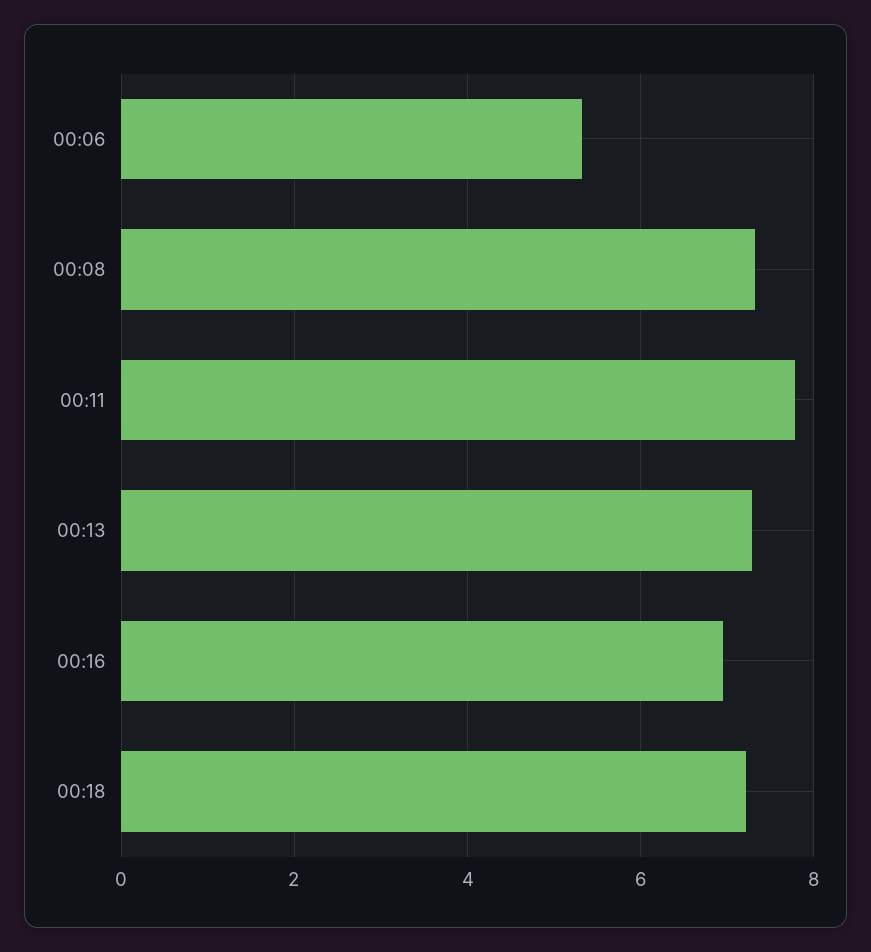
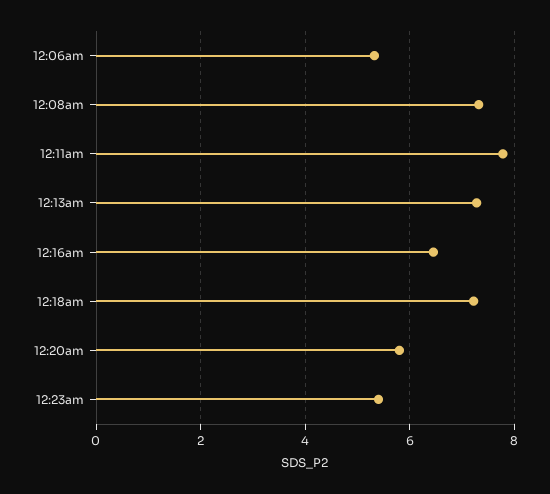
00:16: 7 -> 6.4
12:20am: none -> 5.8
12:23am: none -> 5.4

